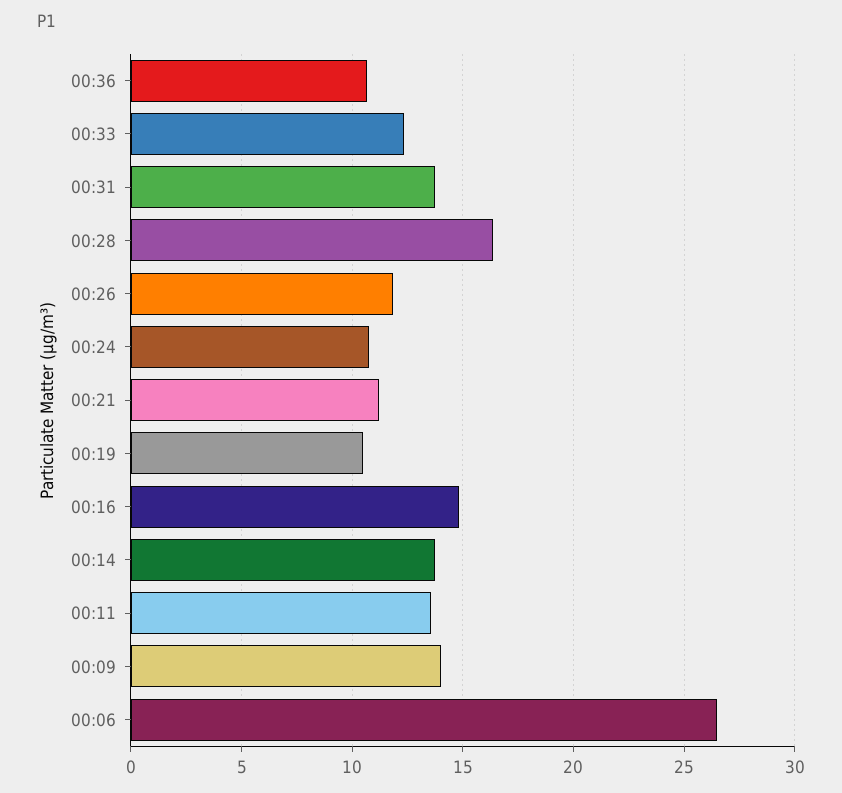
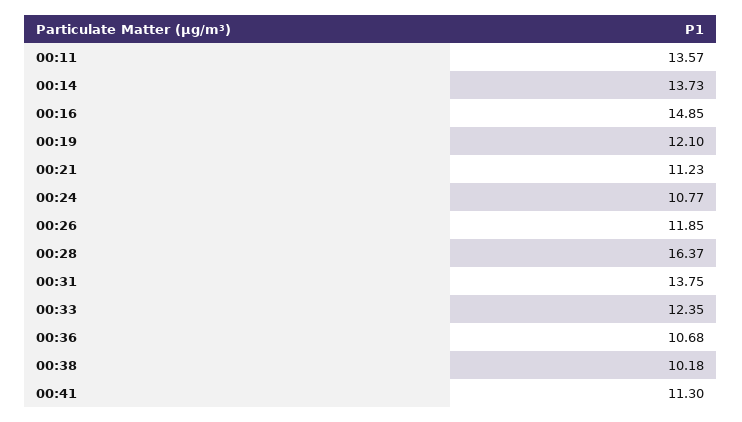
00:19: 10.5 -> 12.1
00:09: 14 -> none
00:06: 26.5 -> none
00:38: none -> 10.18
00:41: none -> 11.3

